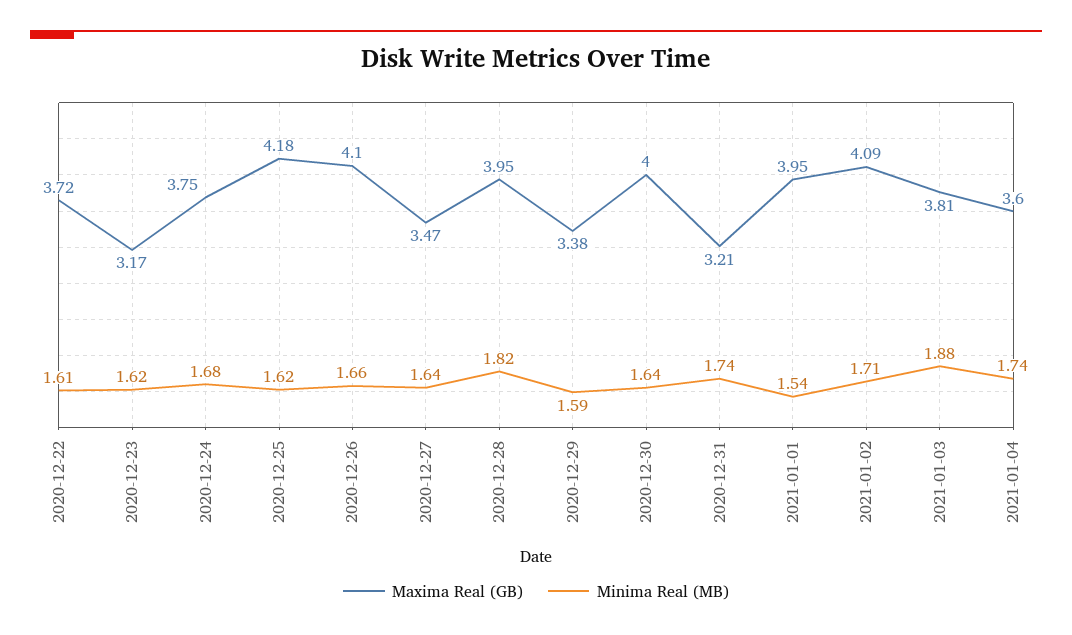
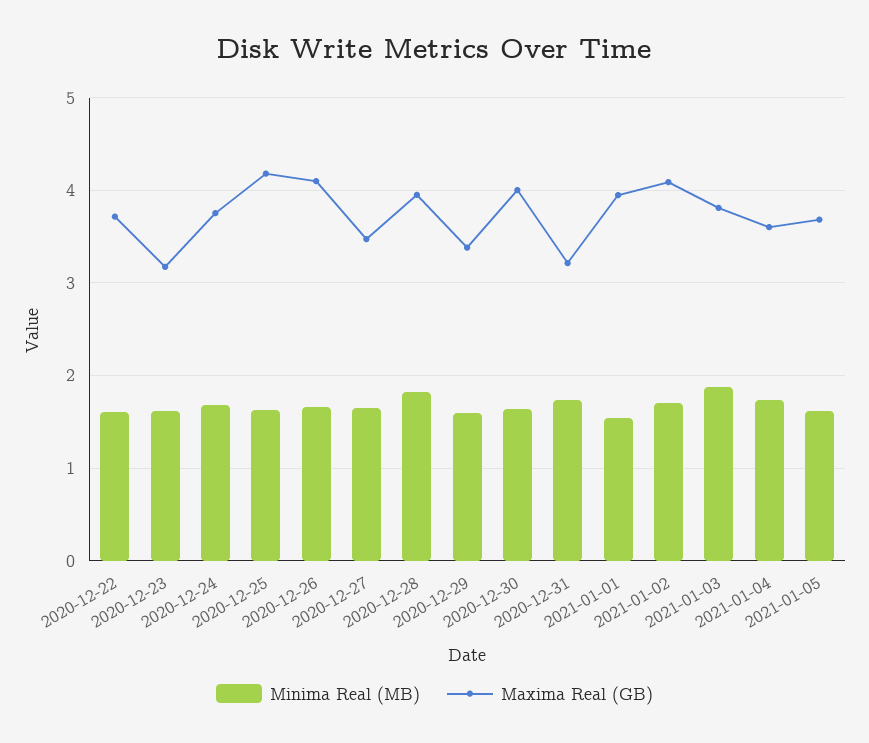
Minima Real (MB), 2021-01-05: none -> 1.6
Maxima Real (GB), 2021-01-05: none -> 3.7

